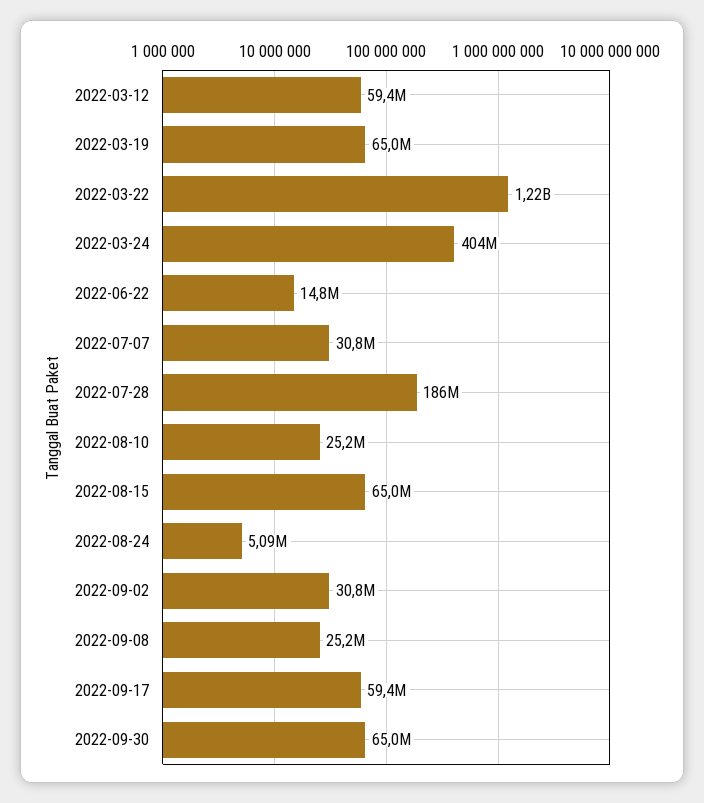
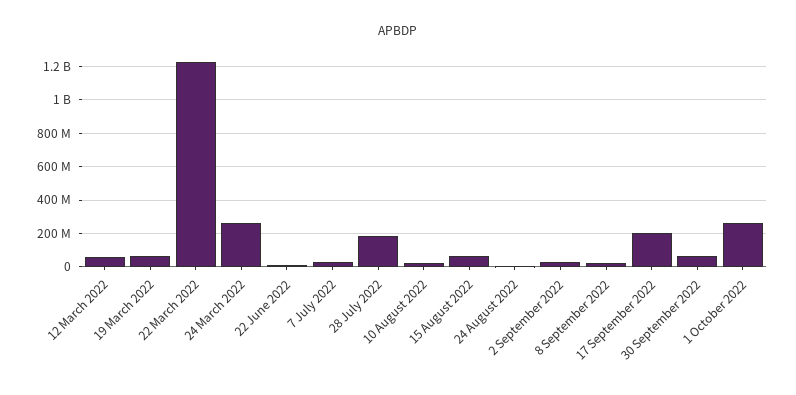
2022-03-24: 404000000 -> 250000000
2022-09-17: 59400000 -> 200000000
1 October 2022: none -> 250000000

